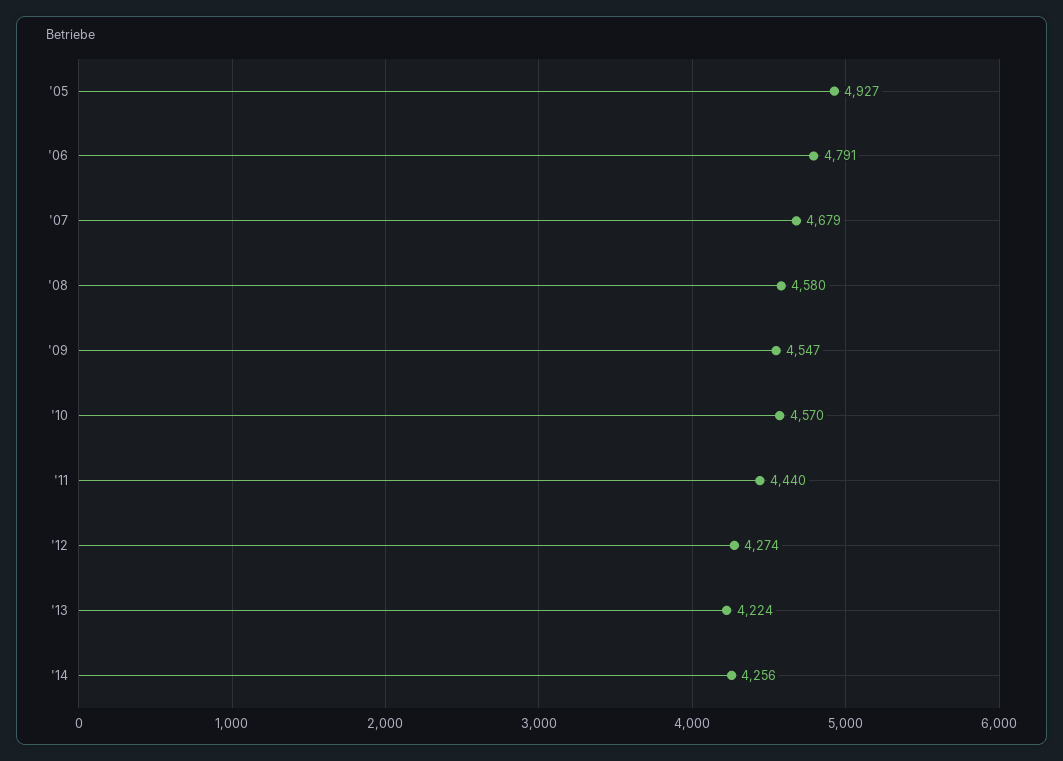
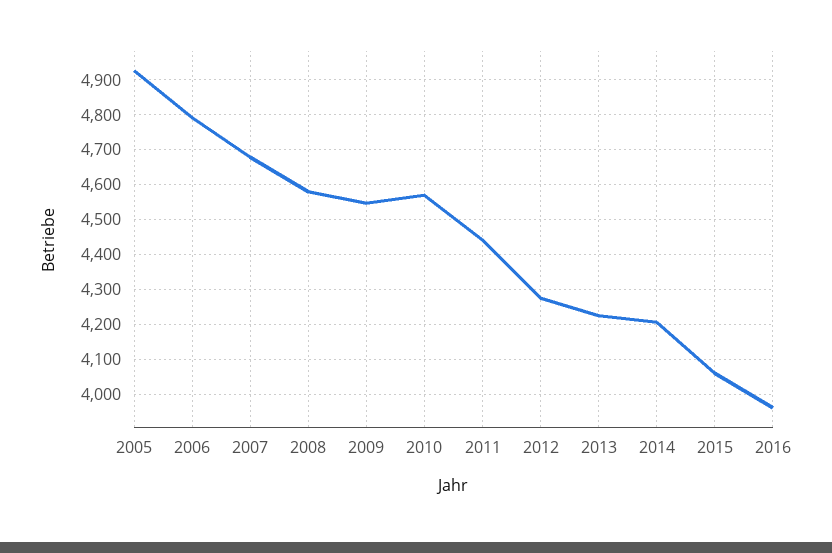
'14: 4256 -> 4200
2015: none -> 4060
2016: none -> 3960

